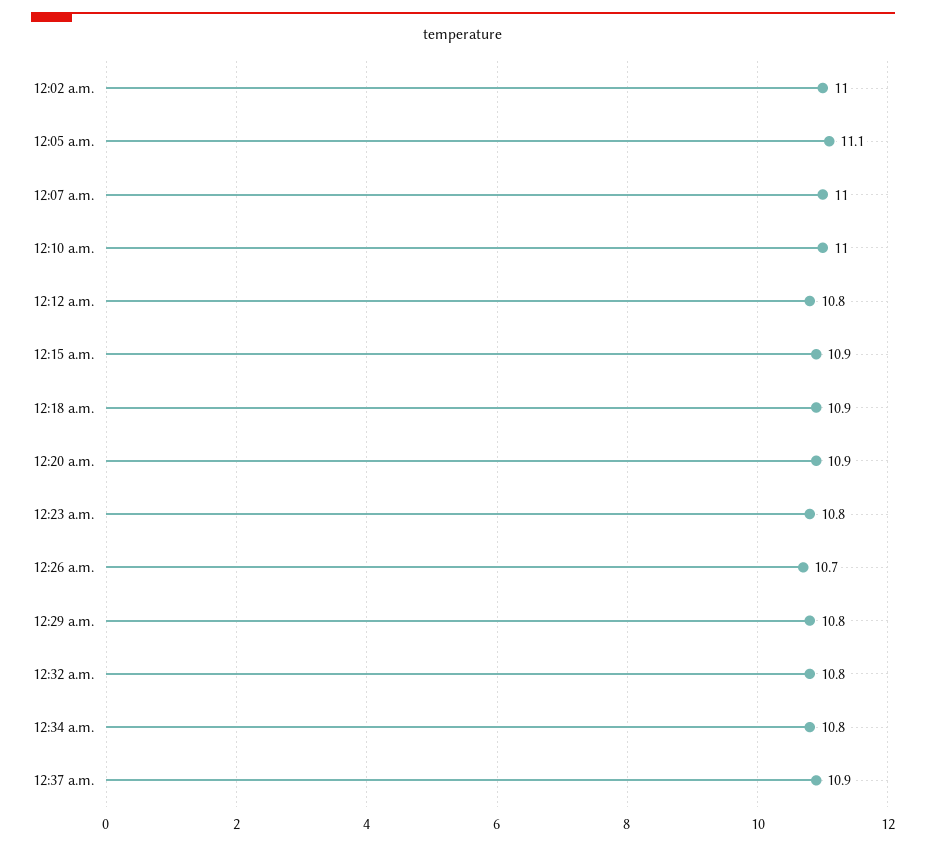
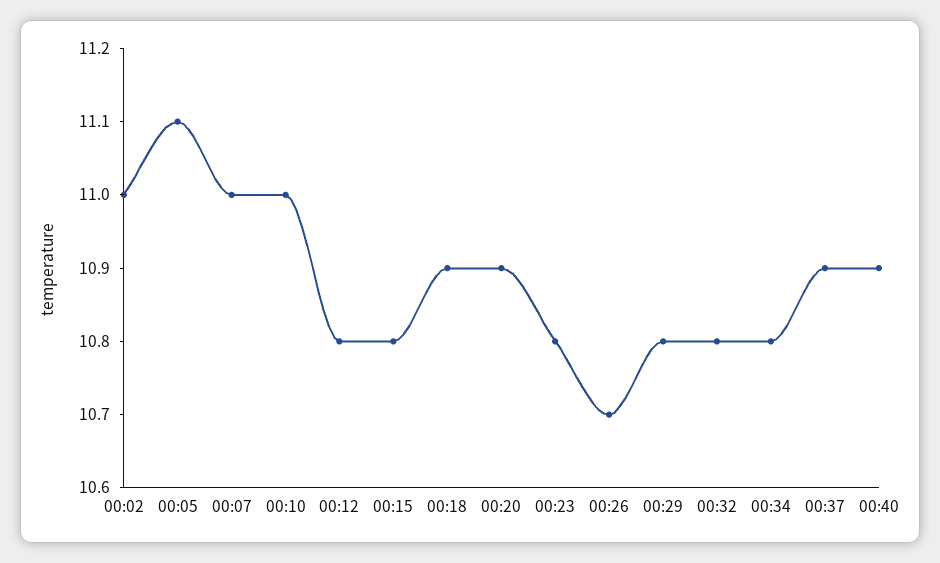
12:15 a.m.: 10.9 -> 10.8
00:40: none -> 10.9

